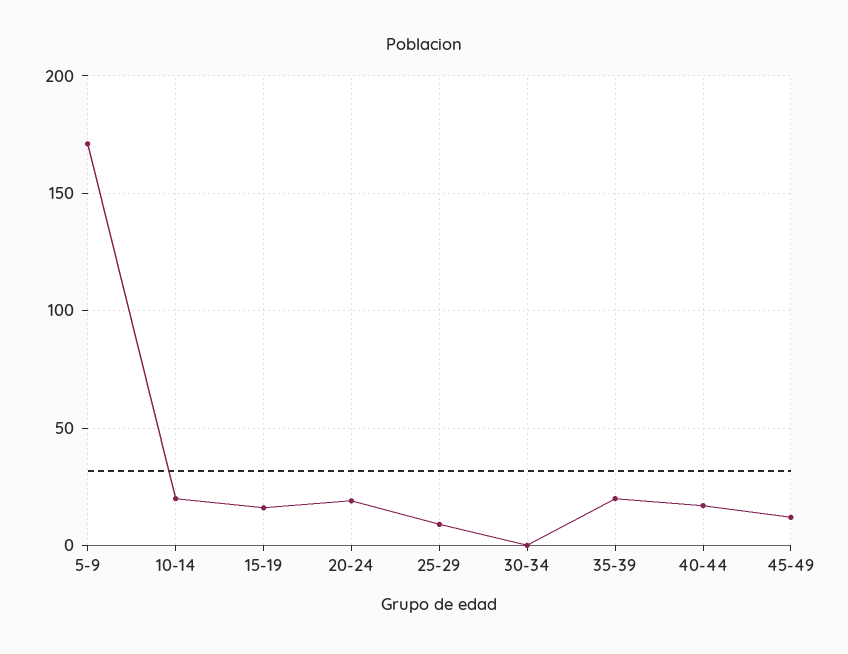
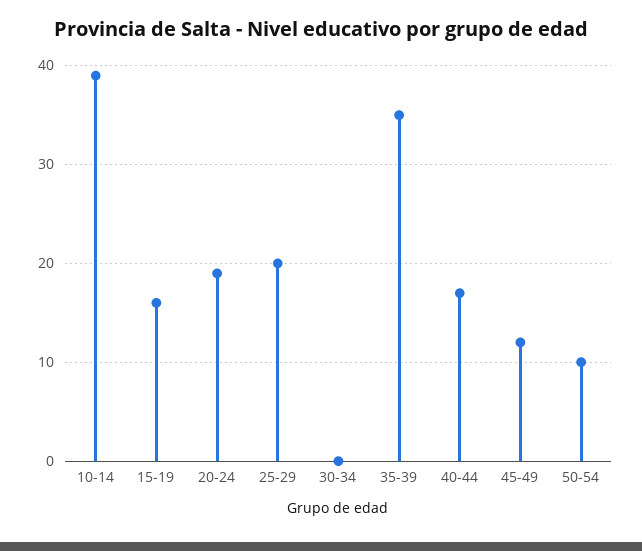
5-9: 170 -> none
10-14: 20 -> 39
25-29: 10 -> 20
35-39: 20 -> 35
50-54: none -> 10

